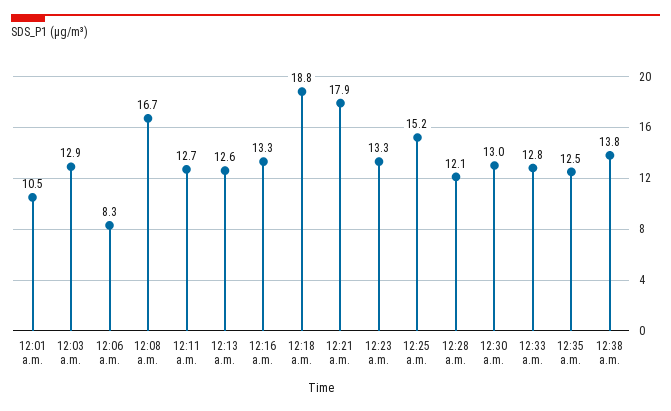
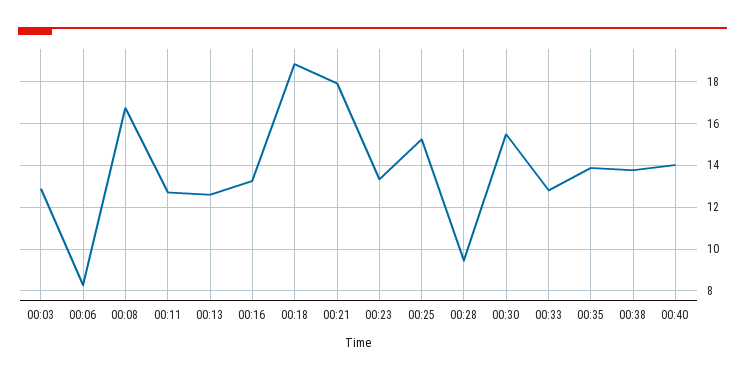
12:01 a.m.: 10.5 -> none
12:28 a.m.: 12.1 -> 9.5
12:30 a.m.: 13 -> 15.5
12:35 a.m.: 12.5 -> 14
00:40: none -> 14

